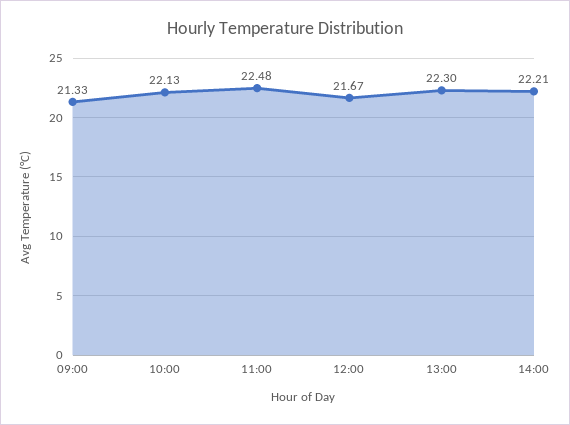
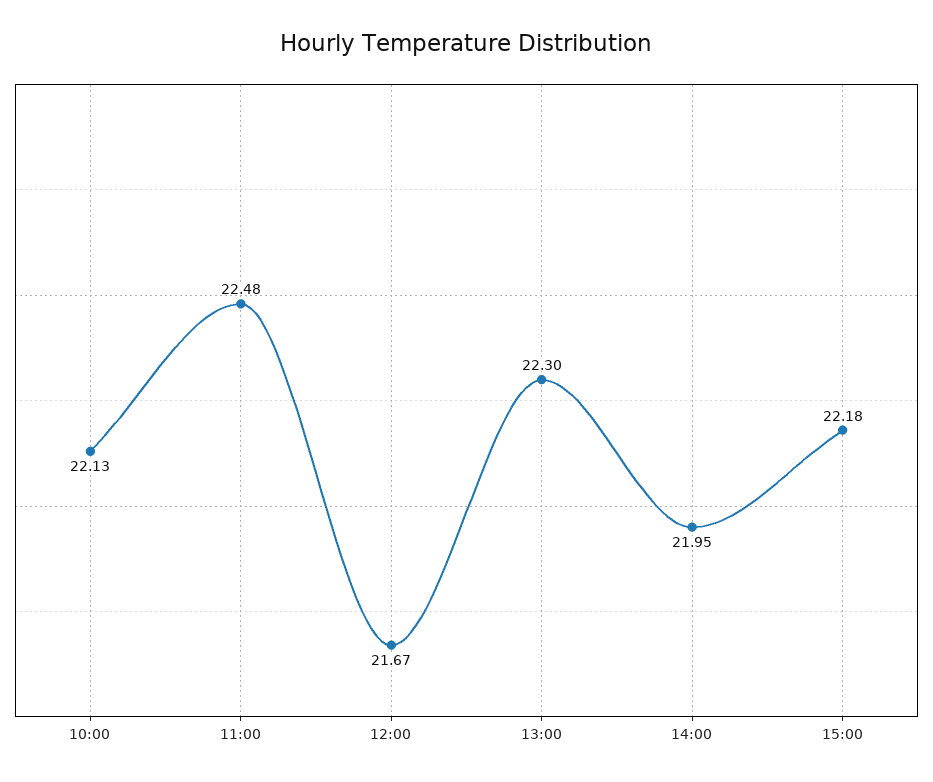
09:00: 21.33 -> none
14:00: 22.21 -> 21.95
15:00: none -> 22.18

